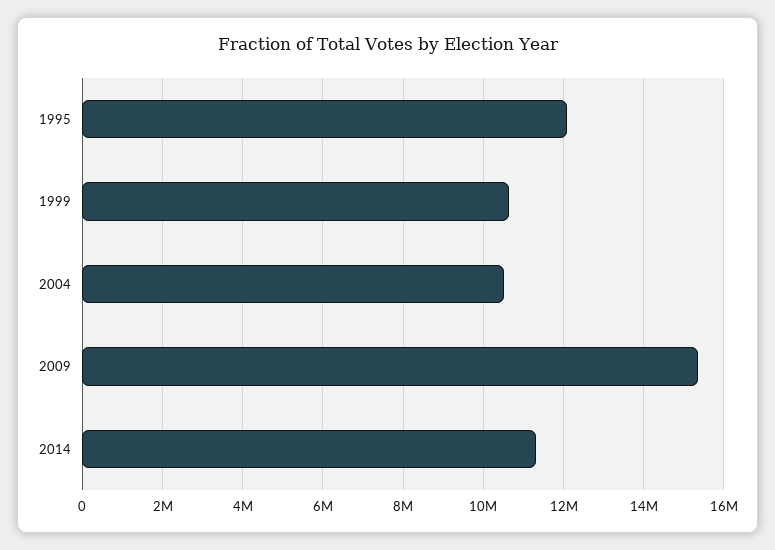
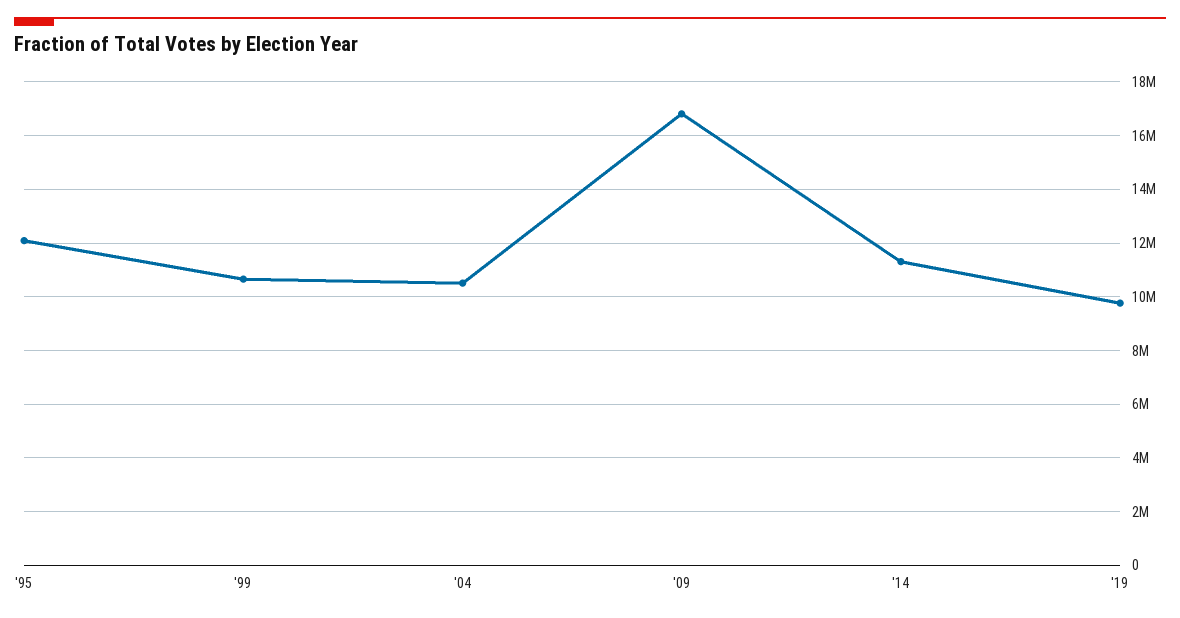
2009: 15400000 -> 16750000
'19: none -> 9750000

